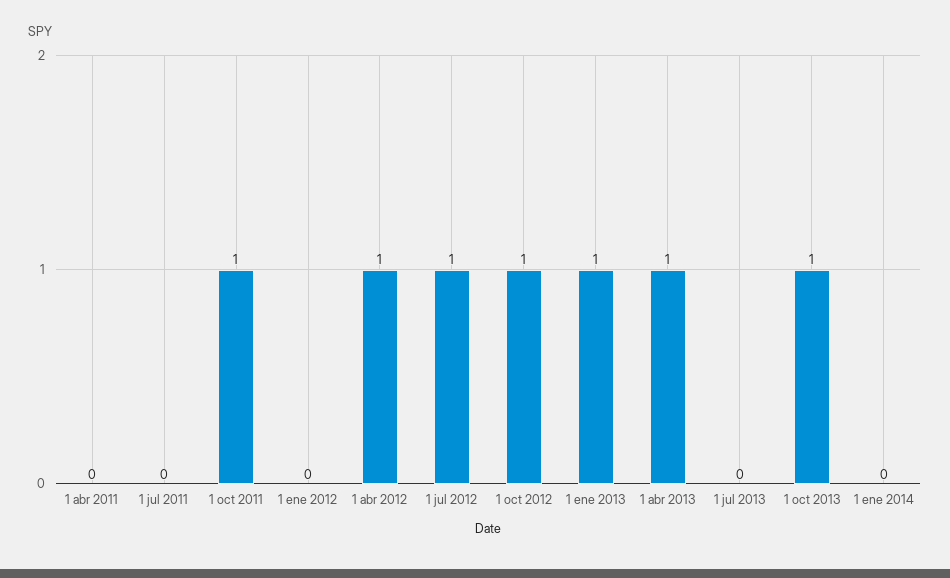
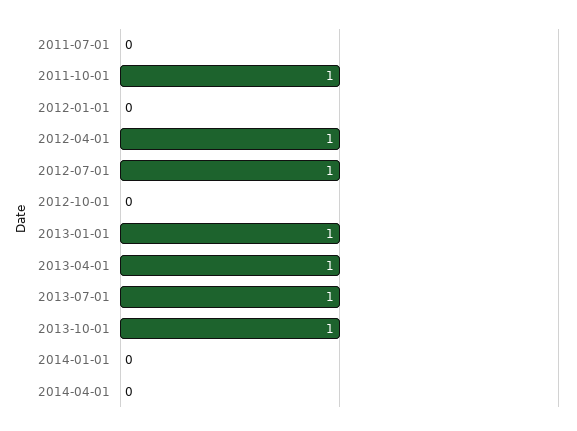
1 abr 2011: 0 -> none
1 oct 2012: 1 -> 0
1 jul 2013: 0 -> 1
2014-04-01: none -> 0

